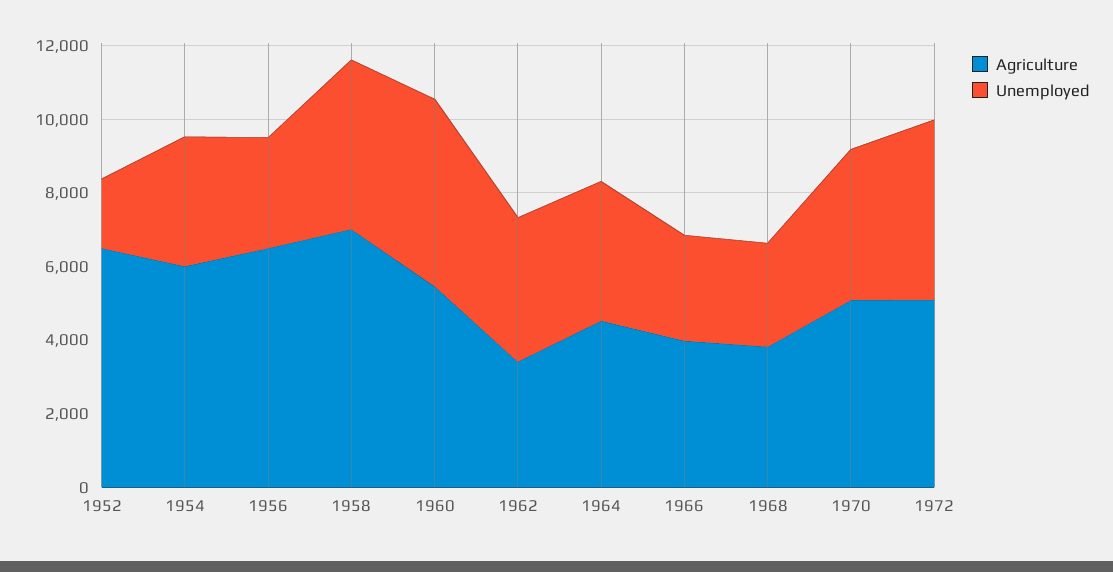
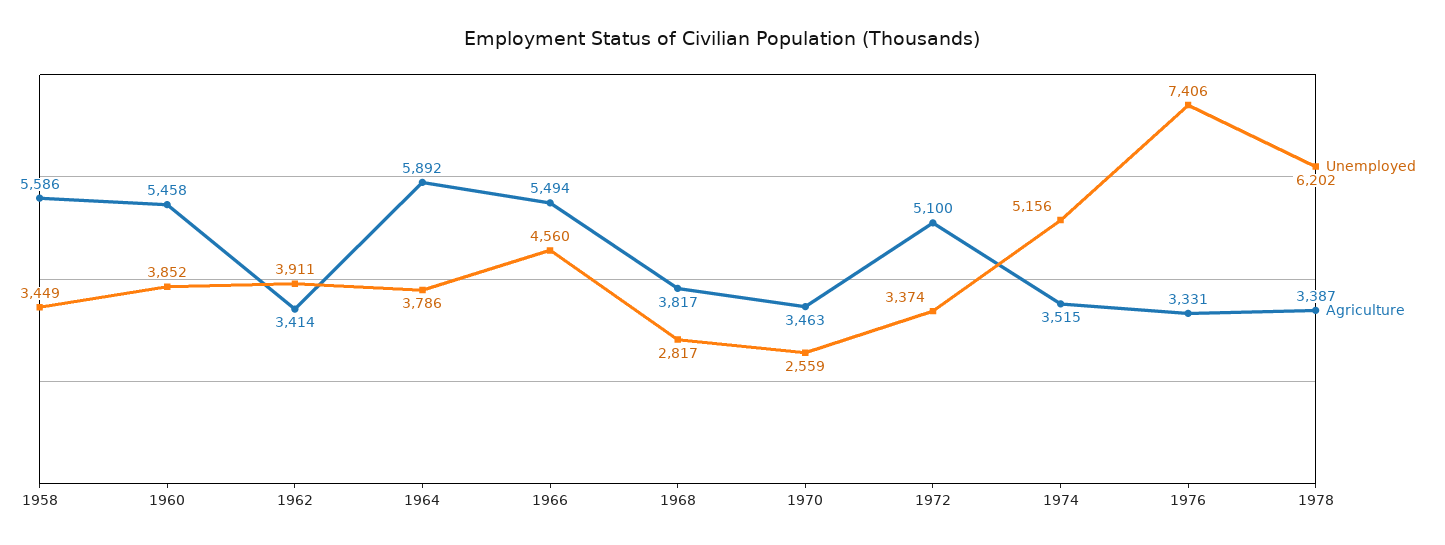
Agriculture, 1952: 6500 -> none
Unemployed, 1952: 2000 -> none
Agriculture, 1954: 6000 -> none
Unemployed, 1954: 3500 -> none
Agriculture, 1956: 6500 -> none
Unemployed, 1956: 3000 -> none
Agriculture, 1958: 7000 -> 5586
Unemployed, 1958: 4500 -> 3449
Unemployed, 1960: 5000 -> 3852
Agriculture, 1964: 4500 -> 5892
Agriculture, 1966: 4000 -> 5494
Unemployed, 1966: 3000 -> 4560
Agriculture, 1970: 5000 -> 3463
Unemployed, 1970: 4000 -> 2559
Unemployed, 1972: 5000 -> 3374
Unemployed, 1974: none -> 5156
Agriculture, 1974: none -> 3515
Unemployed, 1976: none -> 7406
Agriculture, 1976: none -> 3331
Unemployed, 1978: none -> 6202
Agriculture, 1978: none -> 3387

